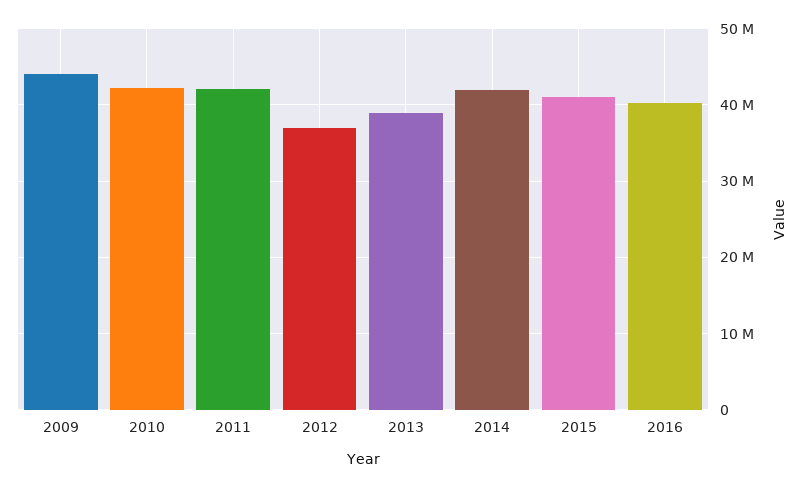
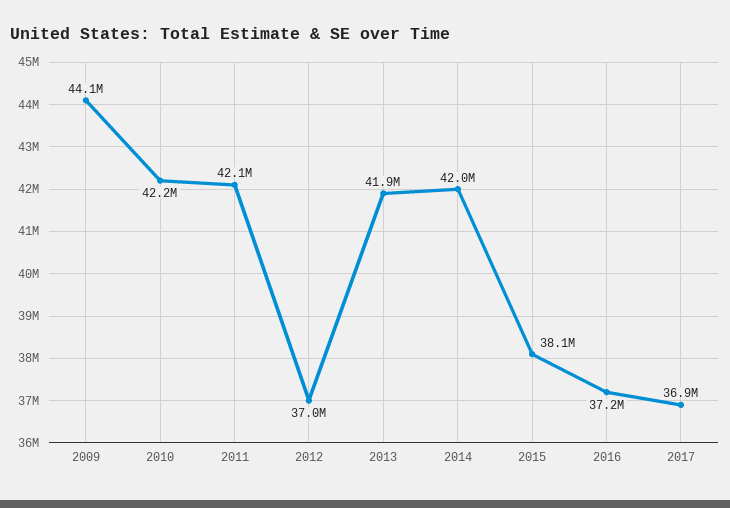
2013: 39000000 -> 41900000
2015: 41000000 -> 38100000
2016: 40000000 -> 37200000
2017: none -> 36900000

